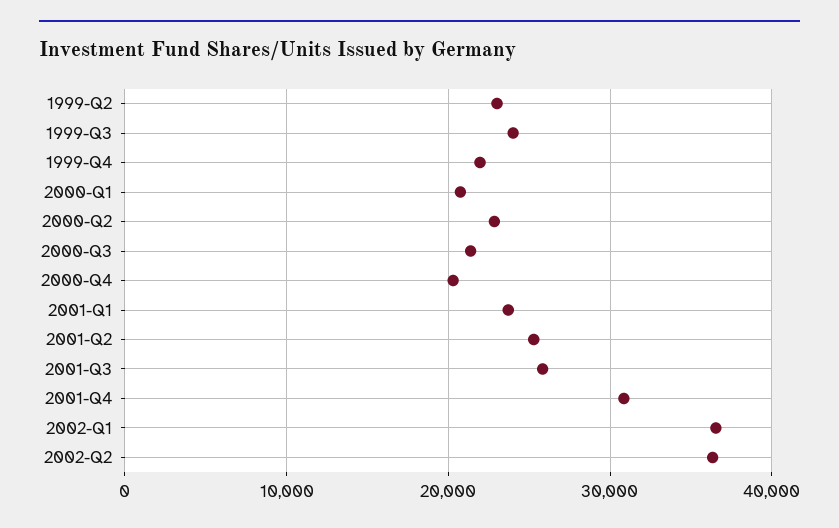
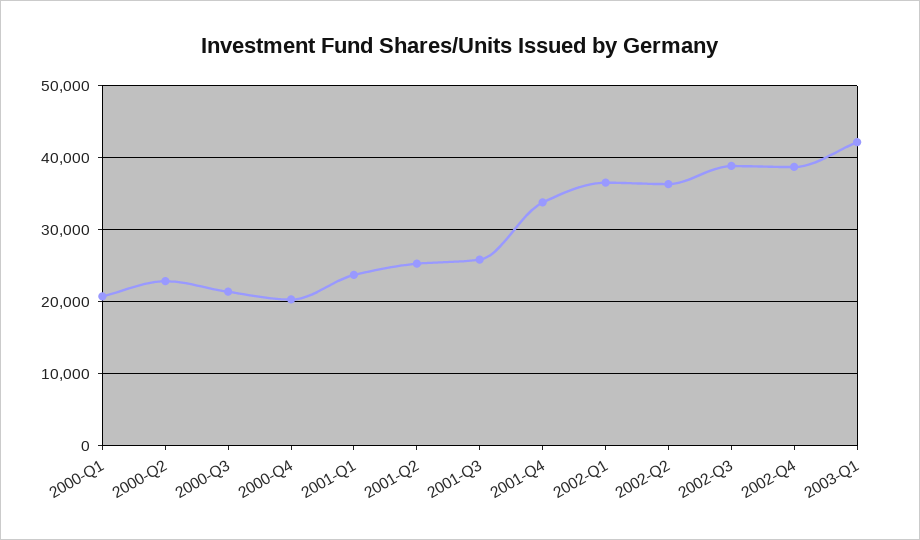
1999-Q2: 23000 -> none
1999-Q3: 24000 -> none
1999-Q4: 22000 -> none
2001-Q4: 31000 -> 34000
2002-Q3: none -> 39000
2002-Q4: none -> 39000
2003-Q1: none -> 42000

